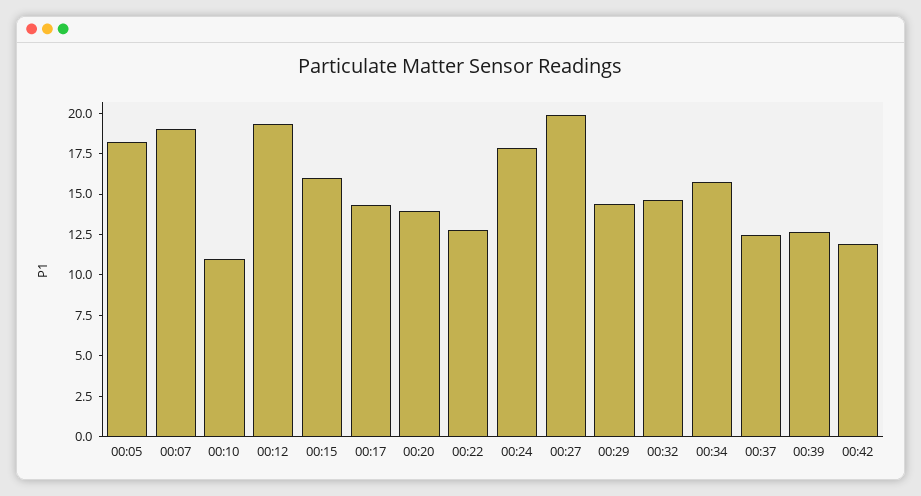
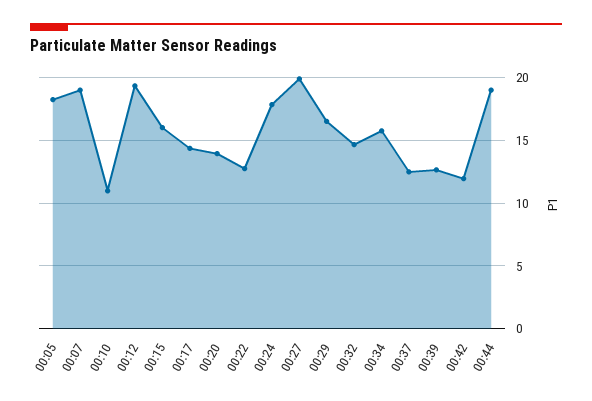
00:29: 14.5 -> 16.5
00:44: none -> 19

